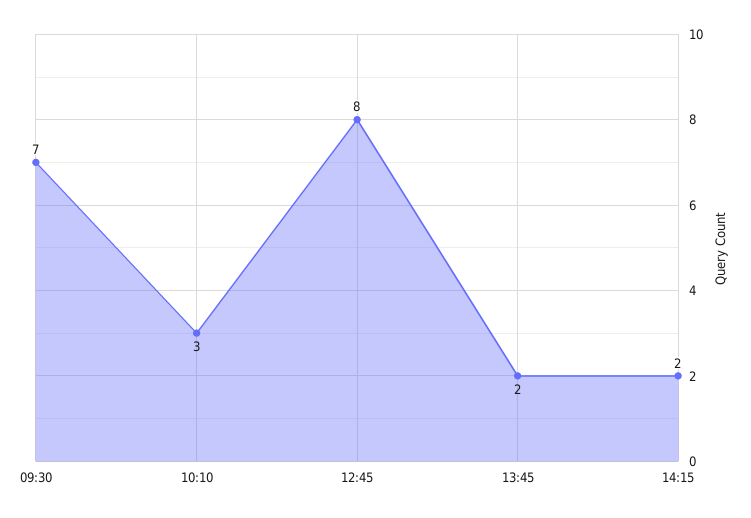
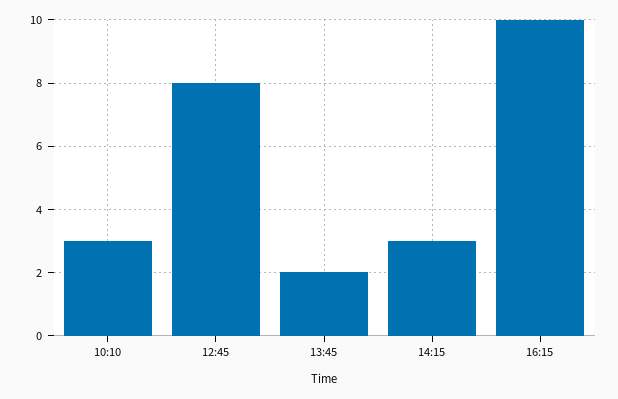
09:30: 7 -> none
14:15: 2 -> 3
16:15: none -> 10

